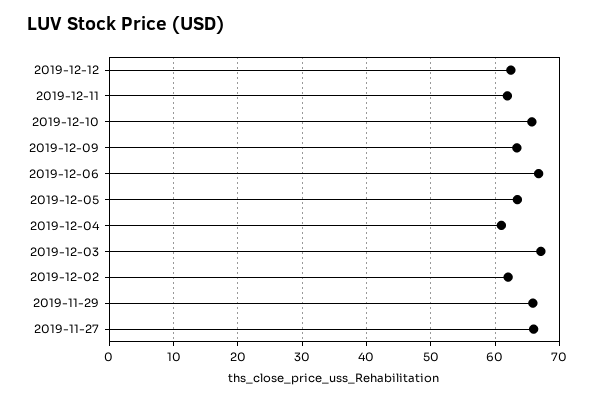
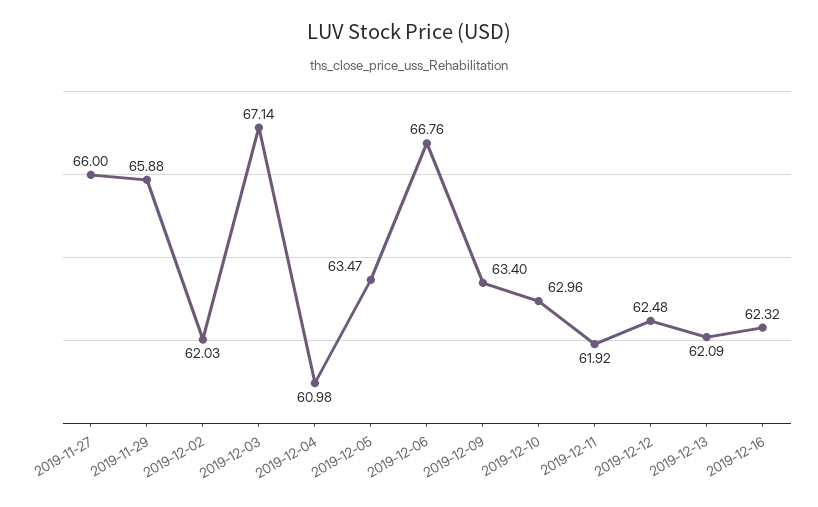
2019-12-10: 66 -> 62.96
2019-12-13: none -> 62.09
2019-12-16: none -> 62.32

